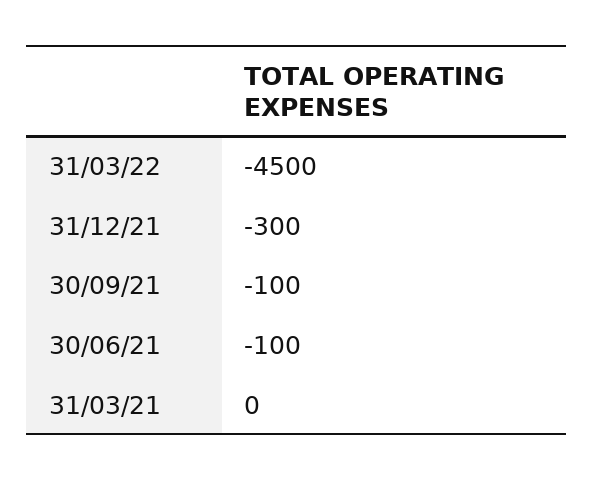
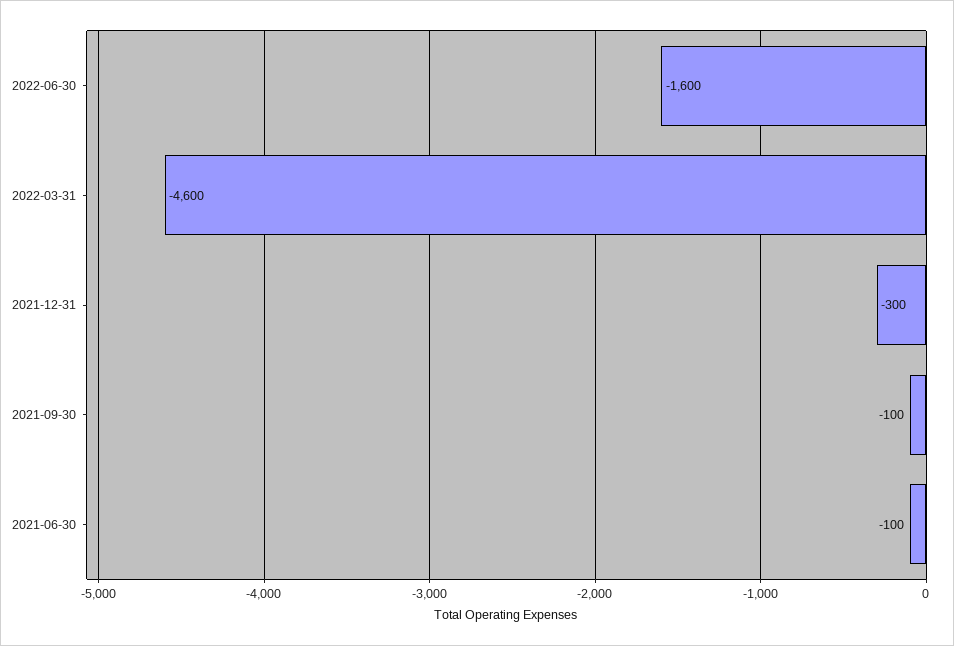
31/03/22: -4500 -> -4600
31/03/21: 0 -> none
2022-06-30: none -> -1600

